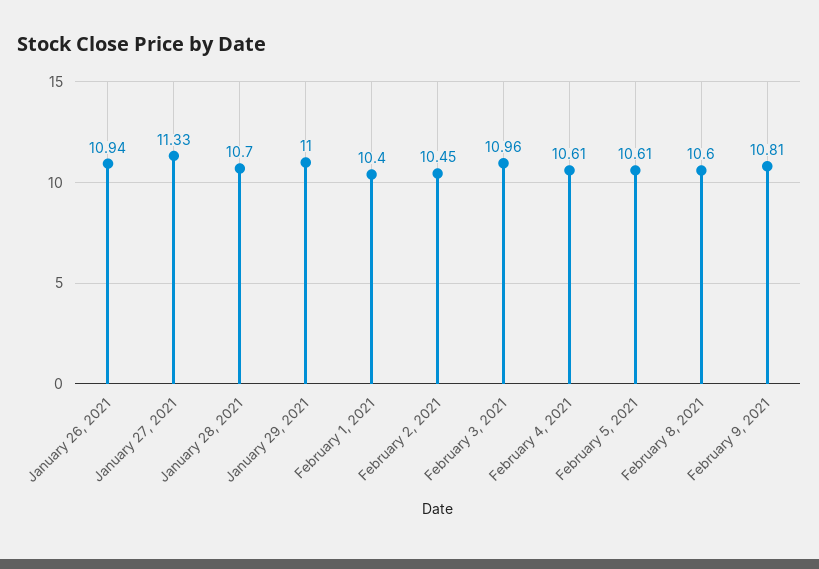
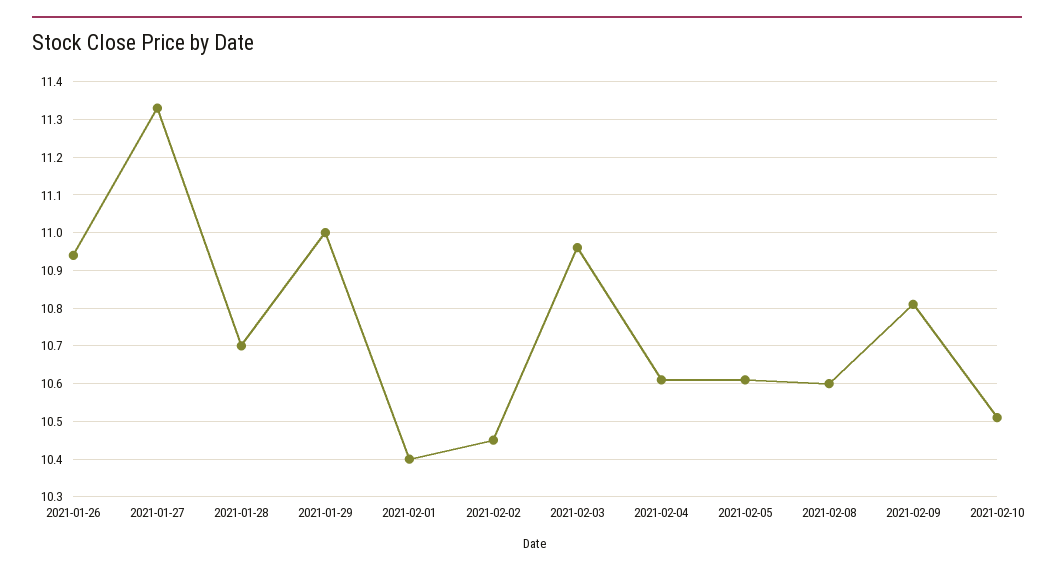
2021-02-10: none -> 10.5

